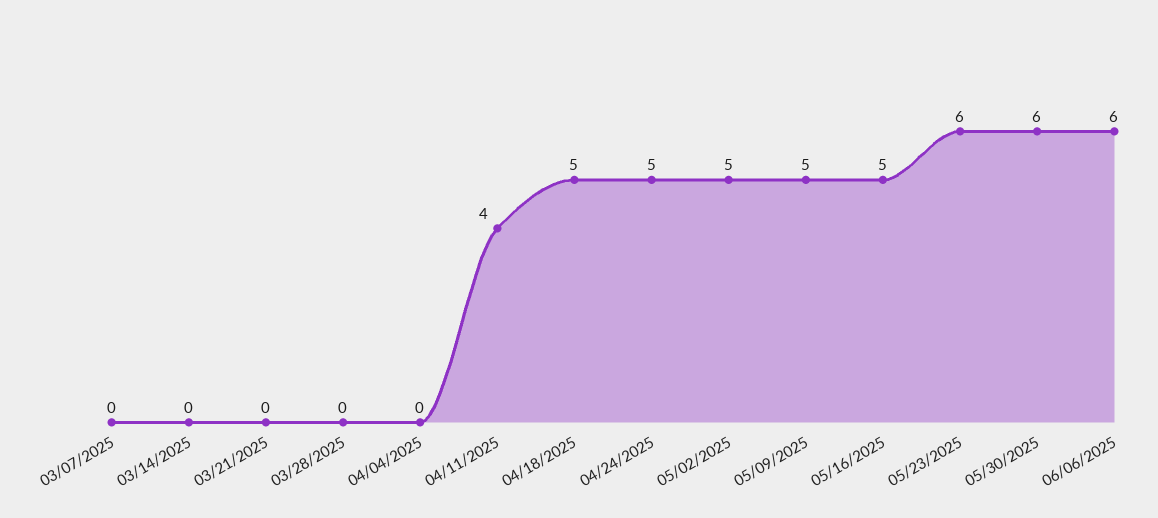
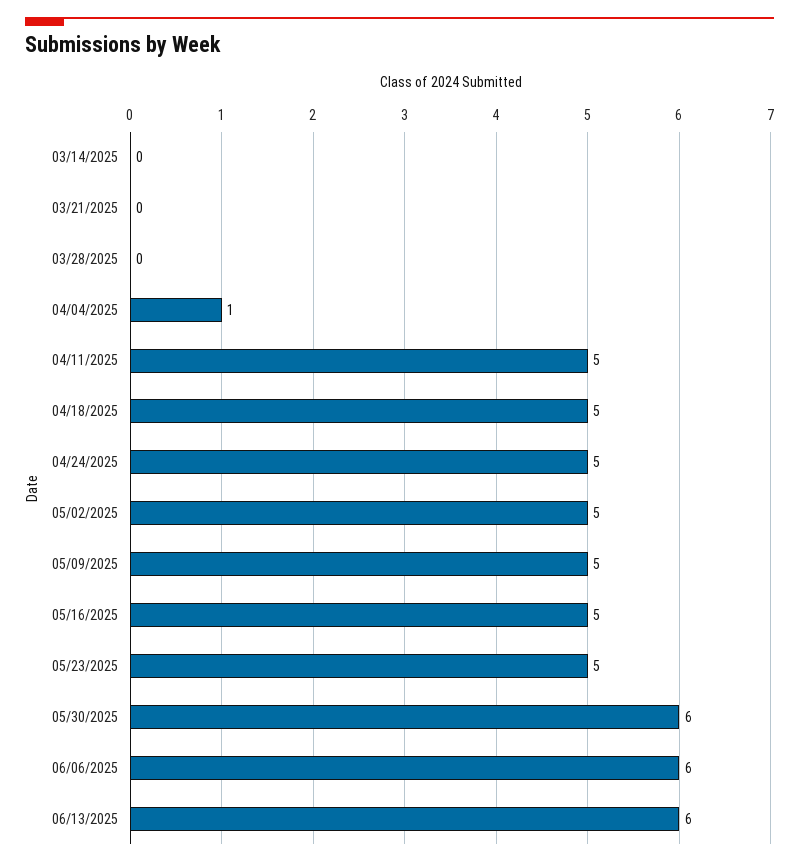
03/07/2025: 0 -> none
04/04/2025: 0 -> 1
04/11/2025: 4 -> 5
05/23/2025: 6 -> 5
06/13/2025: none -> 6

